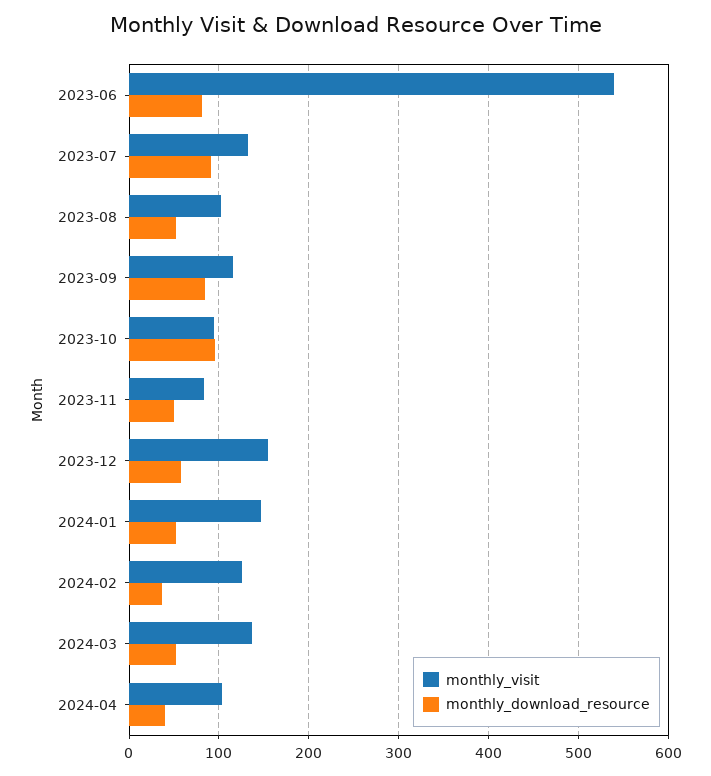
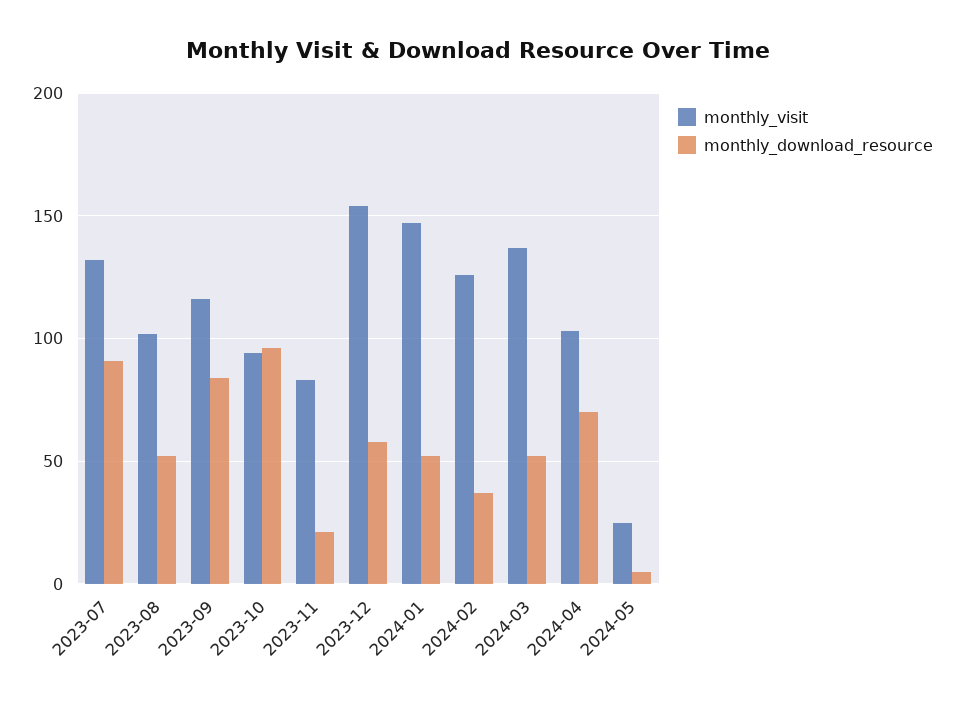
monthly_visit, 2023-06: 540 -> none
monthly_download_resource, 2023-06: 80 -> none
monthly_download_resource, 2023-11: 50 -> 20
monthly_download_resource, 2024-04: 40 -> 70
monthly_visit, 2024-05: none -> 25
monthly_download_resource, 2024-05: none -> 5

